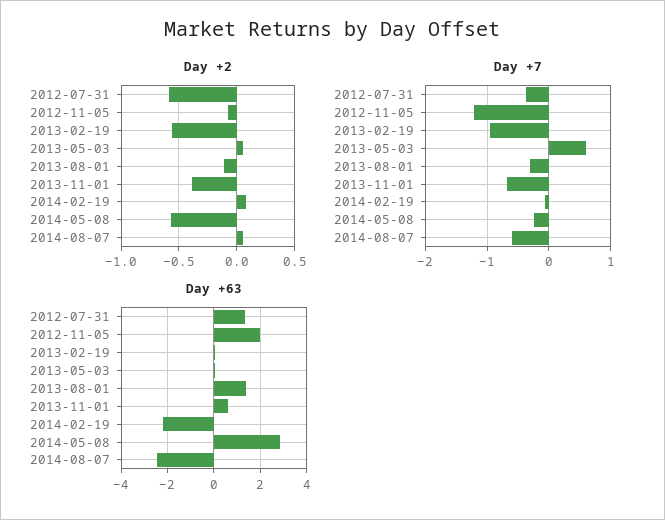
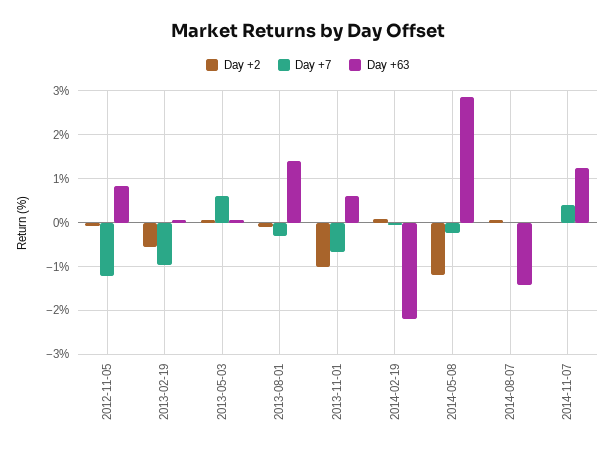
Day +2, 2012-07-31: -0.6 -> none
Day +2, 2013-11-01: -0.4 -> -1
Day +2, 2014-05-08: -0.6 -> -1.2
Day +7, 2012-07-31: -0.4 -> none
Day +7, 2014-08-07: -0.6 -> 0
Day +63, 2012-07-31: 1.5 -> none
Day +63, 2012-11-05: 2 -> 0.8
Day +63, 2014-08-07: -2.5 -> -1.4
Day +2, 2014-11-07: none -> 0
Day +7, 2014-11-07: none -> 0.4
Day +63, 2014-11-07: none -> 1.2

